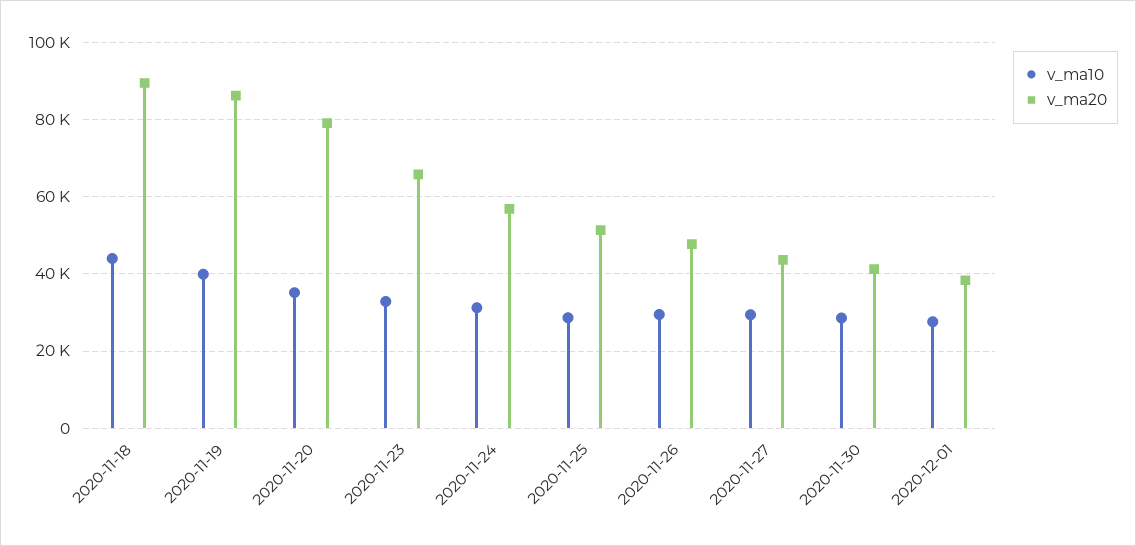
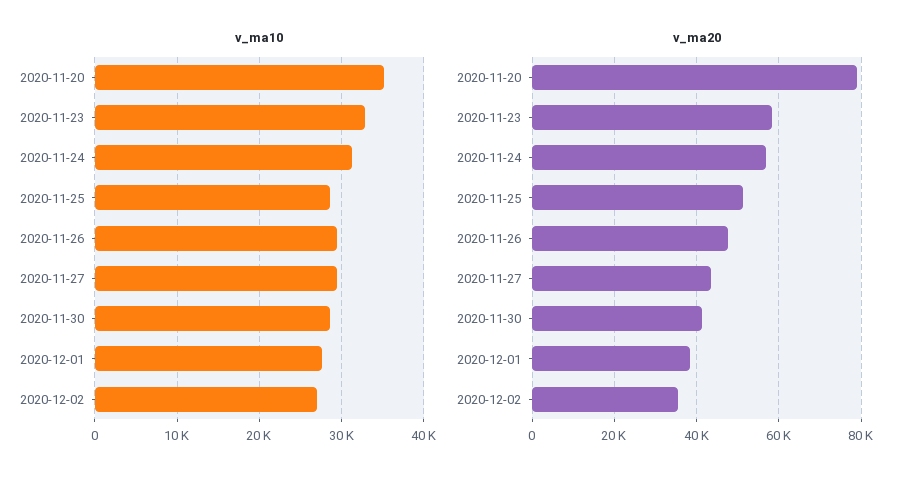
v_ma10, 2020-11-18: 44000 -> none
v_ma20, 2020-11-18: 90000 -> none
v_ma10, 2020-11-19: 40000 -> none
v_ma20, 2020-11-19: 86000 -> none
v_ma20, 2020-11-23: 66000 -> 58000
v_ma10, 2020-12-02: none -> 27000
v_ma20, 2020-12-02: none -> 36000

